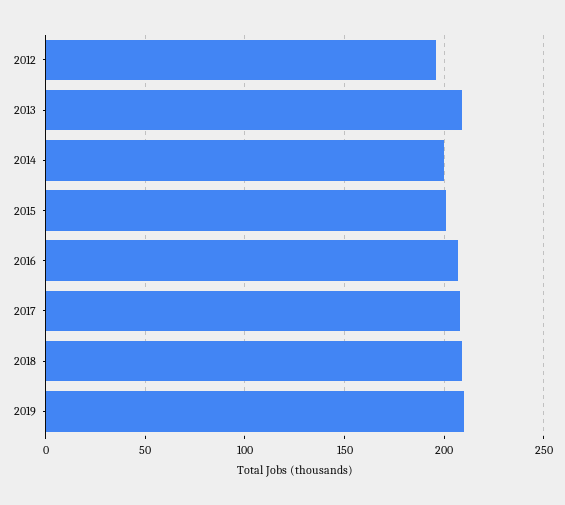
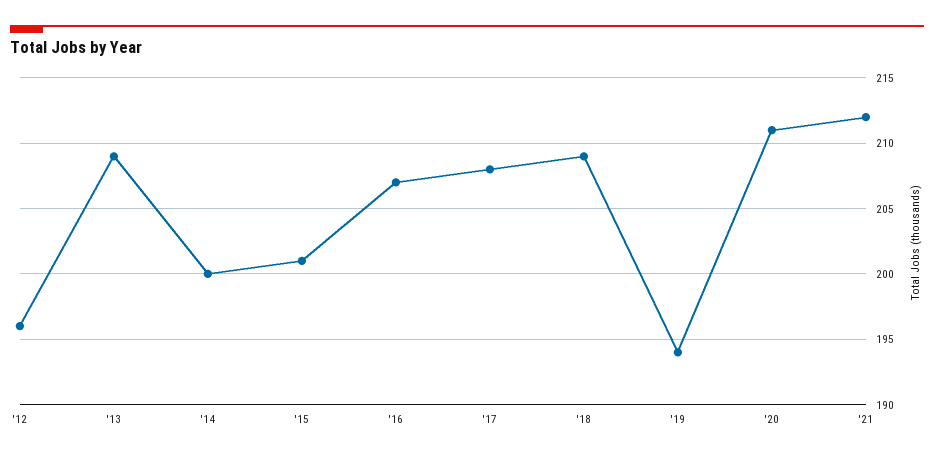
2019: 210 -> 194
'20: none -> 211
'21: none -> 212

